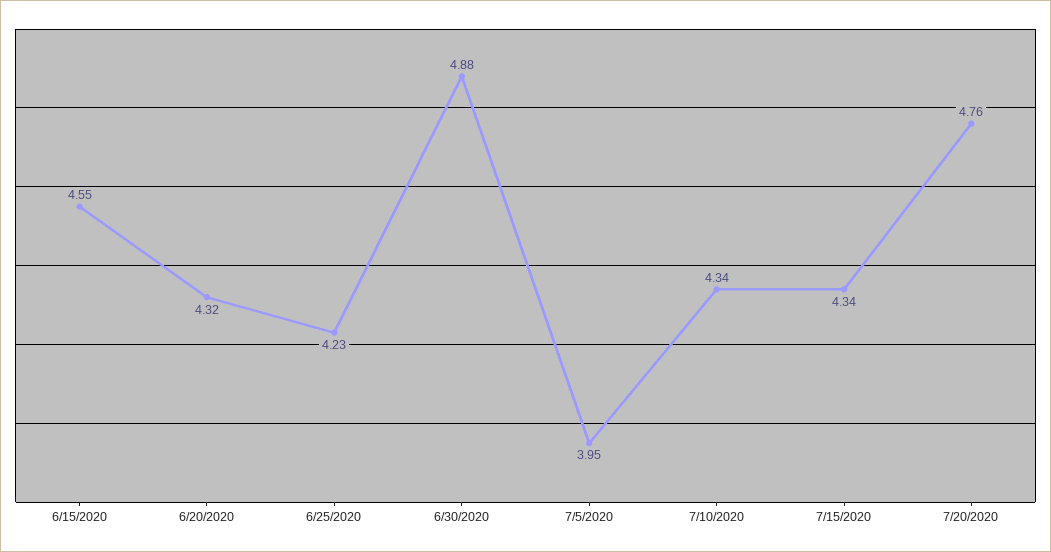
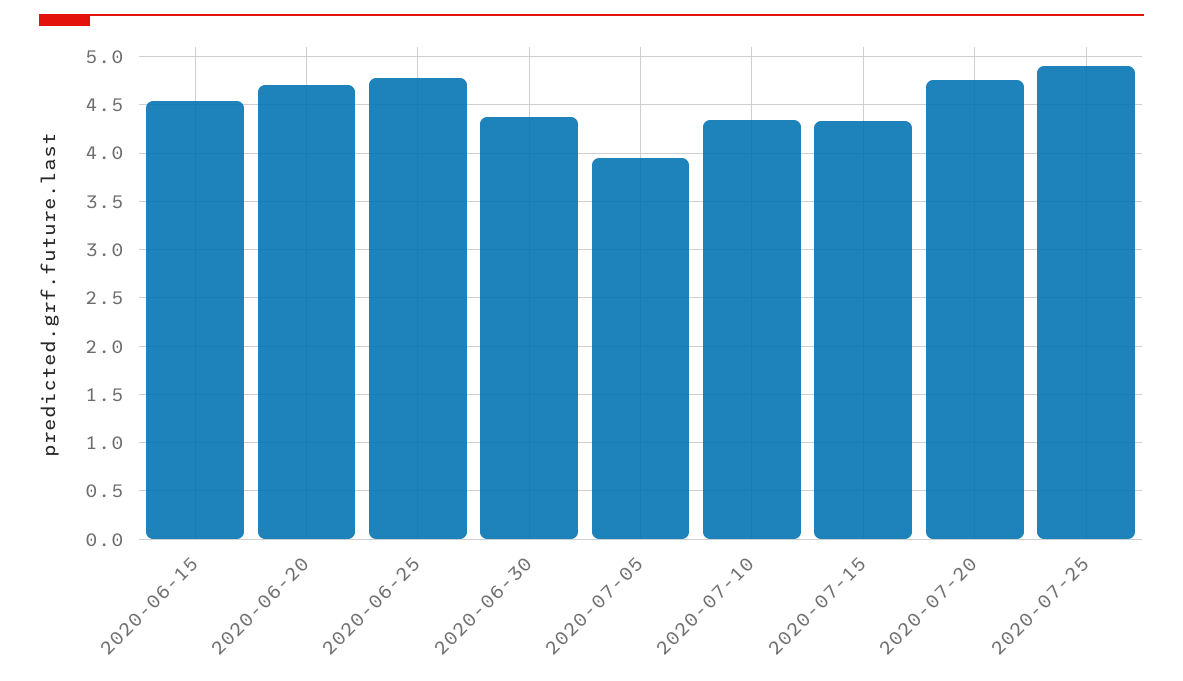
6/20/2020: 4.32 -> 4.7
6/25/2020: 4.23 -> 4.8
6/30/2020: 4.88 -> 4.4
2020-07-25: none -> 4.9

